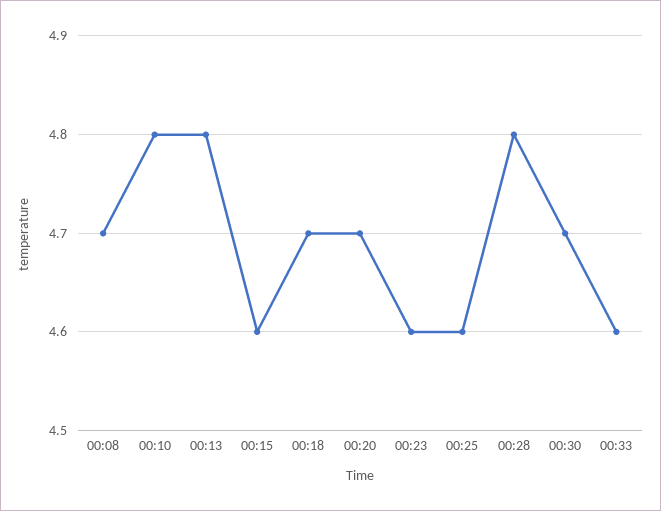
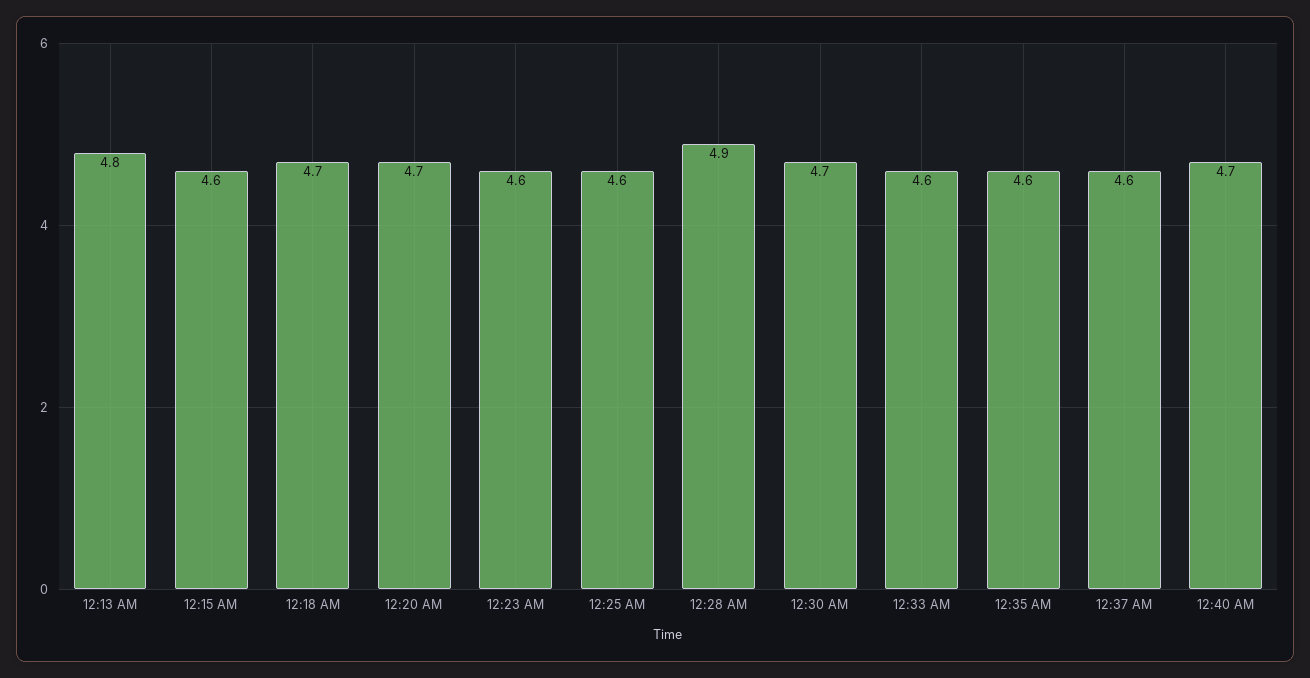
00:08: 4.7 -> none
00:10: 4.8 -> none
00:28: 4.8 -> 4.9
12:35 AM: none -> 4.6
12:37 AM: none -> 4.6
12:40 AM: none -> 4.7

